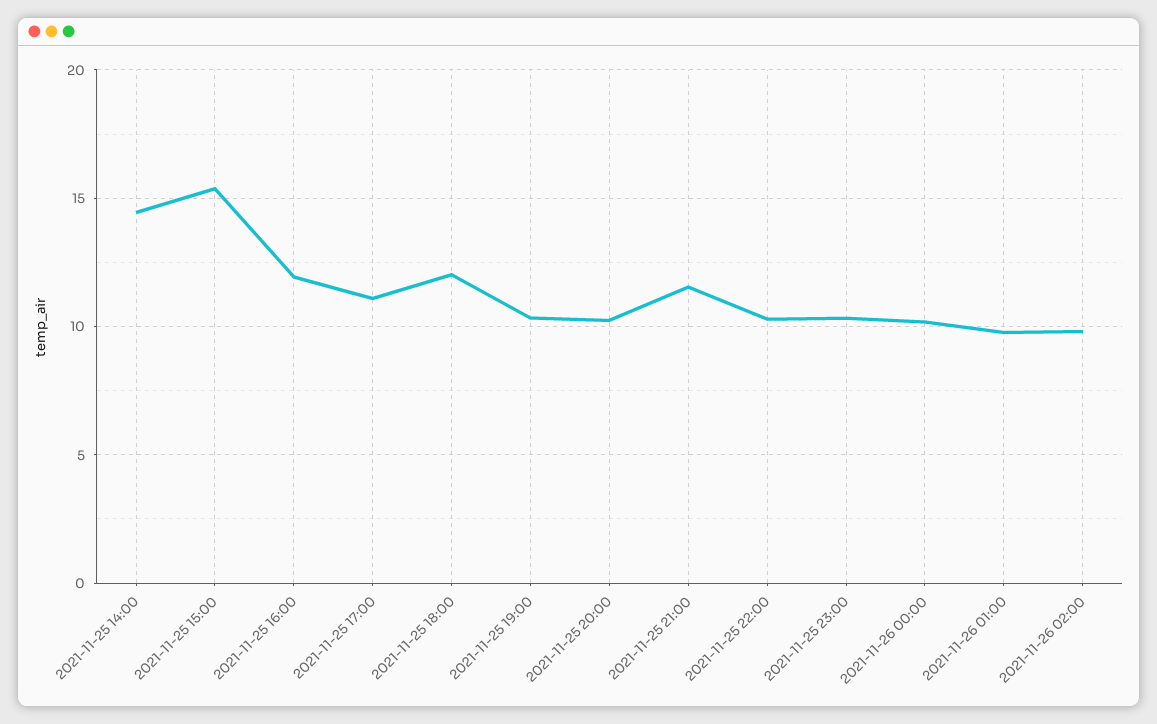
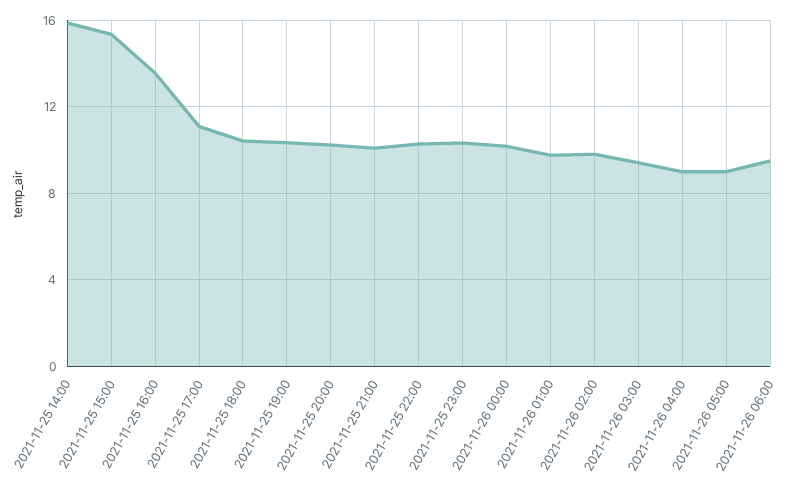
2021-11-25 14:00: 14.5 -> 16
2021-11-25 16:00: 12 -> 13.5
2021-11-25 18:00: 12 -> 10.5
2021-11-25 21:00: 11.5 -> 10
2021-11-26 03:00: none -> 9.5
2021-11-26 04:00: none -> 9
2021-11-26 05:00: none -> 9
2021-11-26 06:00: none -> 9.5

